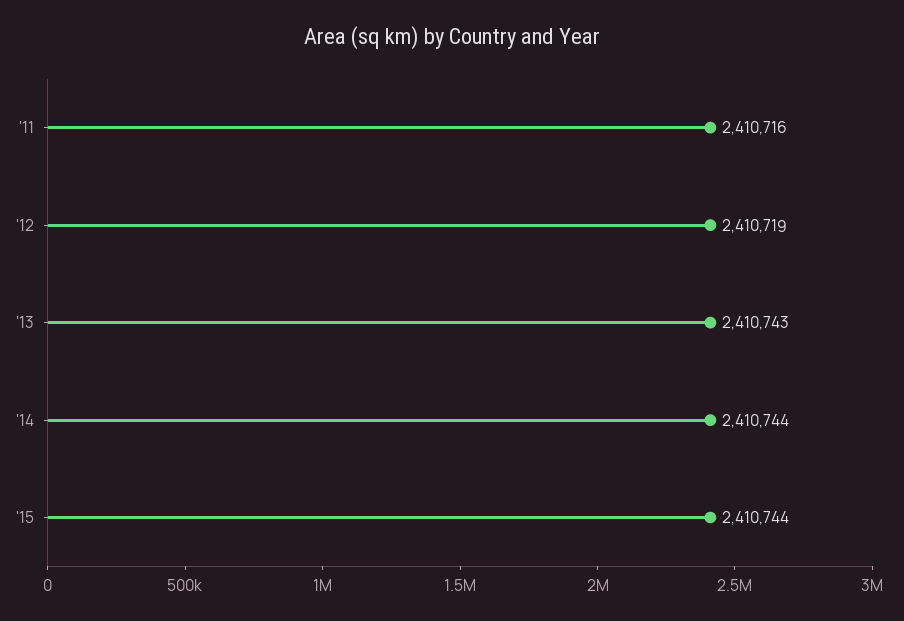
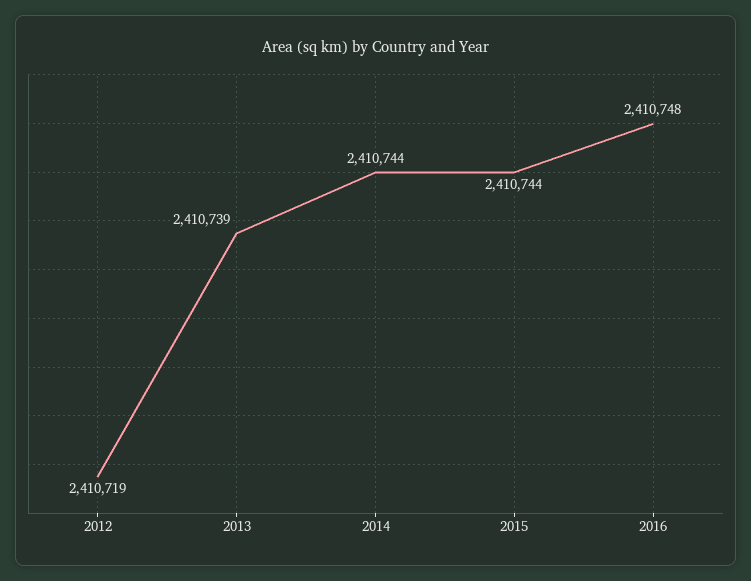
'11: 2410716 -> none
'13: 2410743 -> 2410739
2016: none -> 2410748

